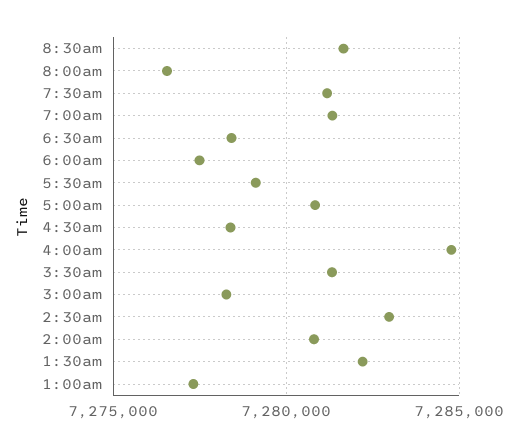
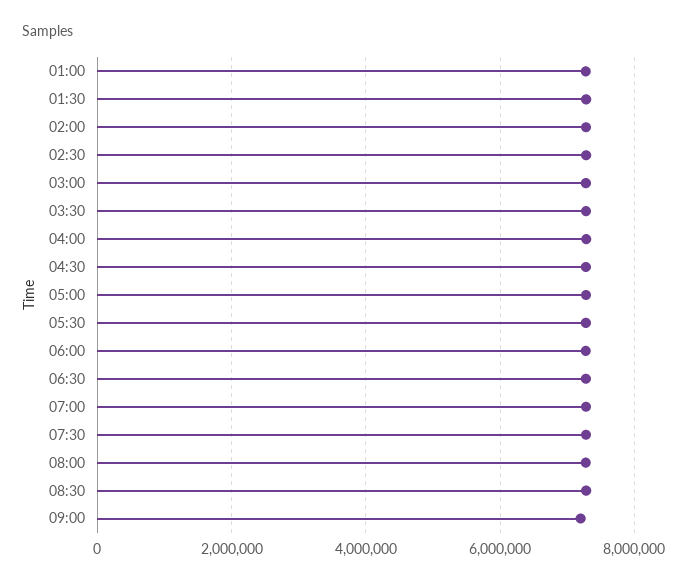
09:00: none -> 7200000

